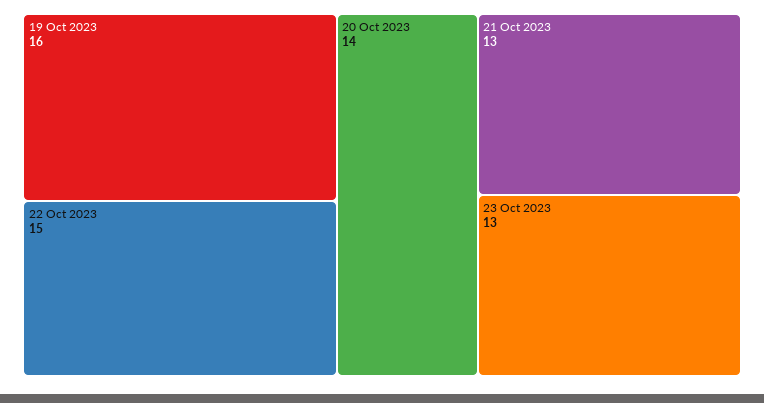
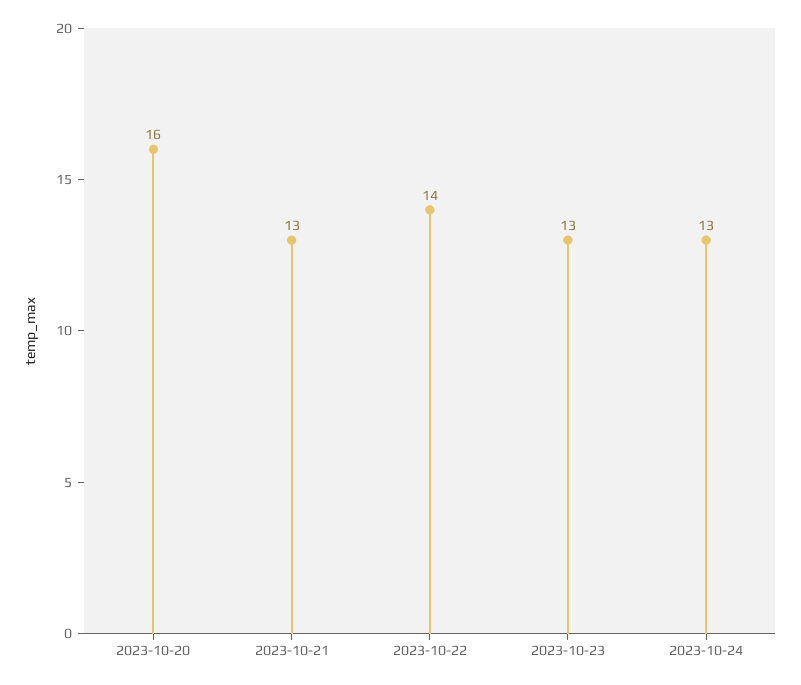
19 Oct 2023: 16 -> none
22 Oct 2023: 15 -> 14
20 Oct 2023: 14 -> 16
2023-10-24: none -> 13

